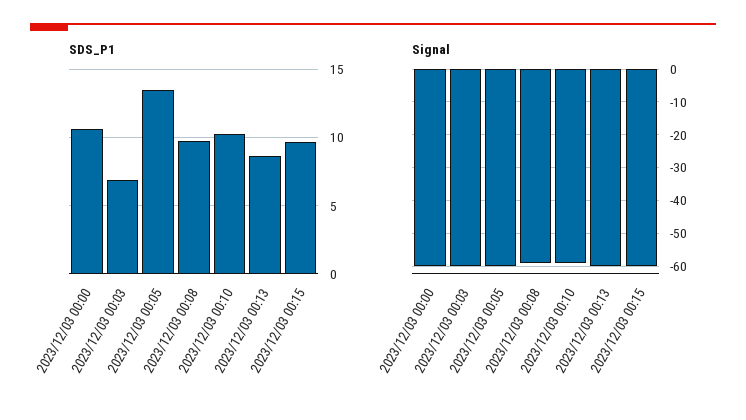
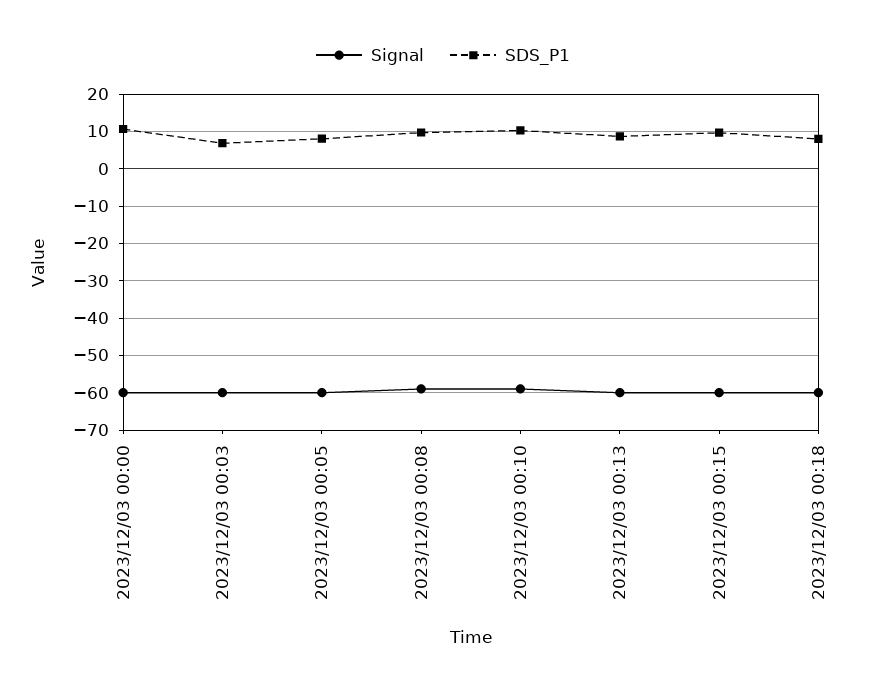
SDS_P1, 2023/12/03 00:05: 13.5 -> 8
Signal, 2023/12/03 00:18: none -> -60
SDS_P1, 2023/12/03 00:18: none -> 8

